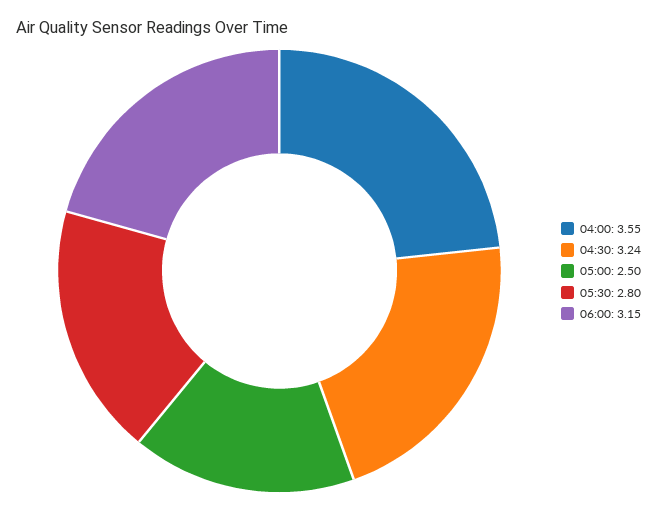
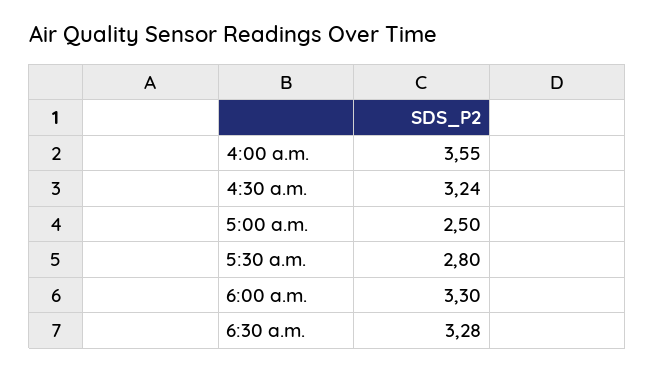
06:00: 3.15 -> 3.3
6:30 a.m.: none -> 3.28

